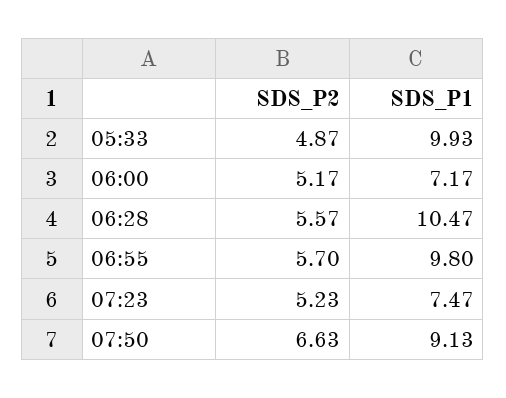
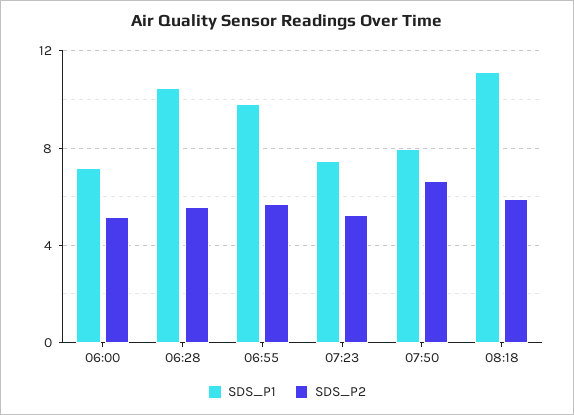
SDS_P2, 05:33: 4.87 -> none
SDS_P1, 05:33: 9.93 -> none
SDS_P1, 07:50: 9.13 -> 8
SDS_P1, 08:18: none -> 11
SDS_P2, 08:18: none -> 6

